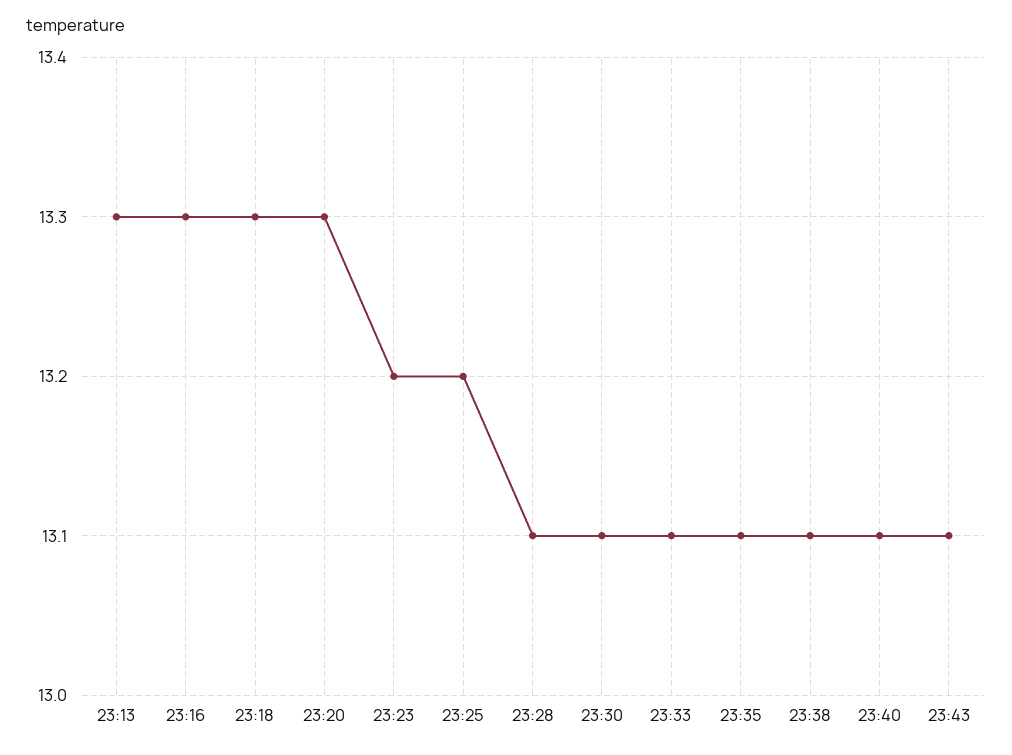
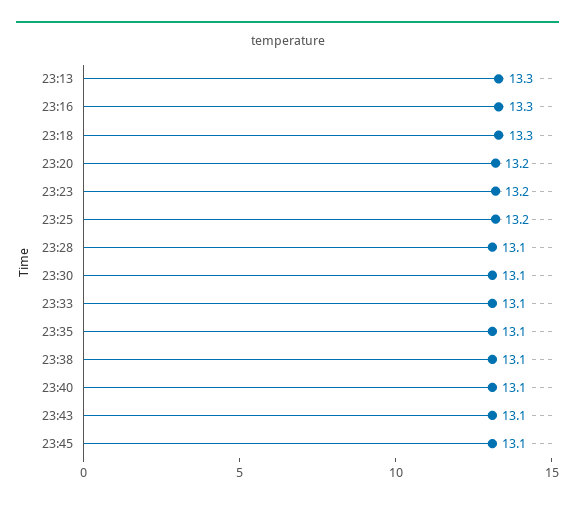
23:20: 13.3 -> 13.2
23:45: none -> 13.1

